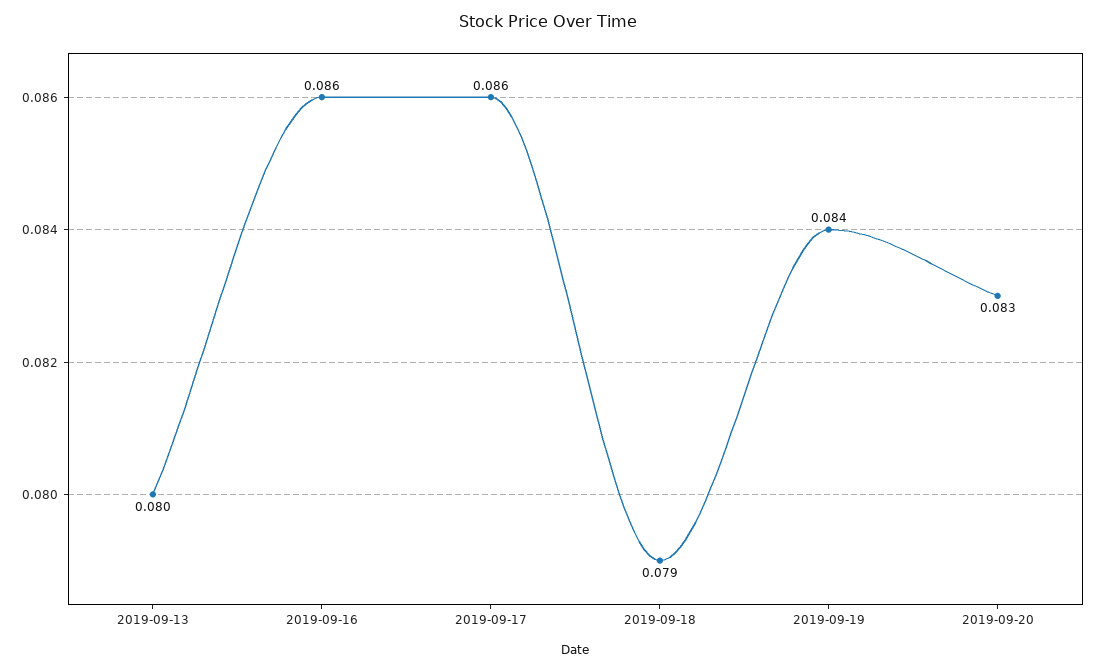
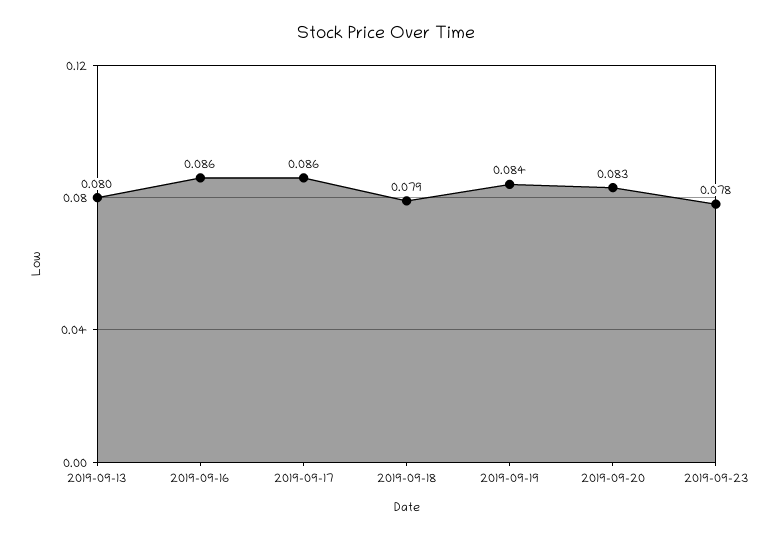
2019-09-23: none -> 0.078

